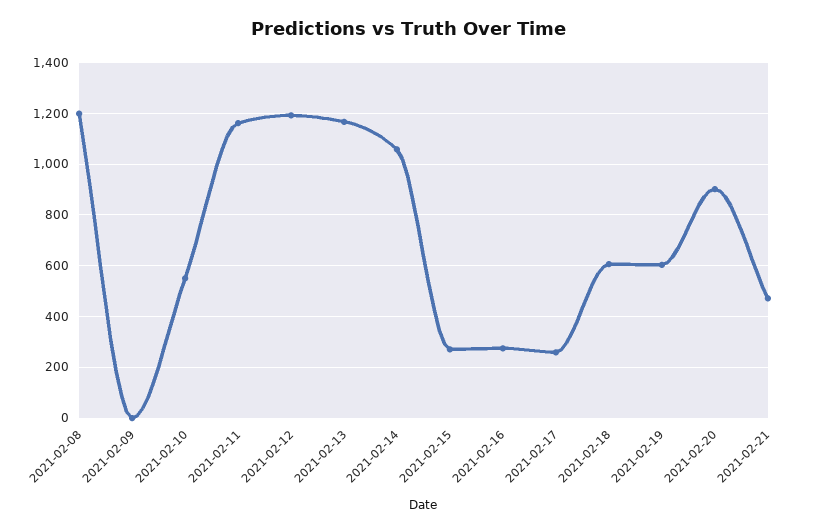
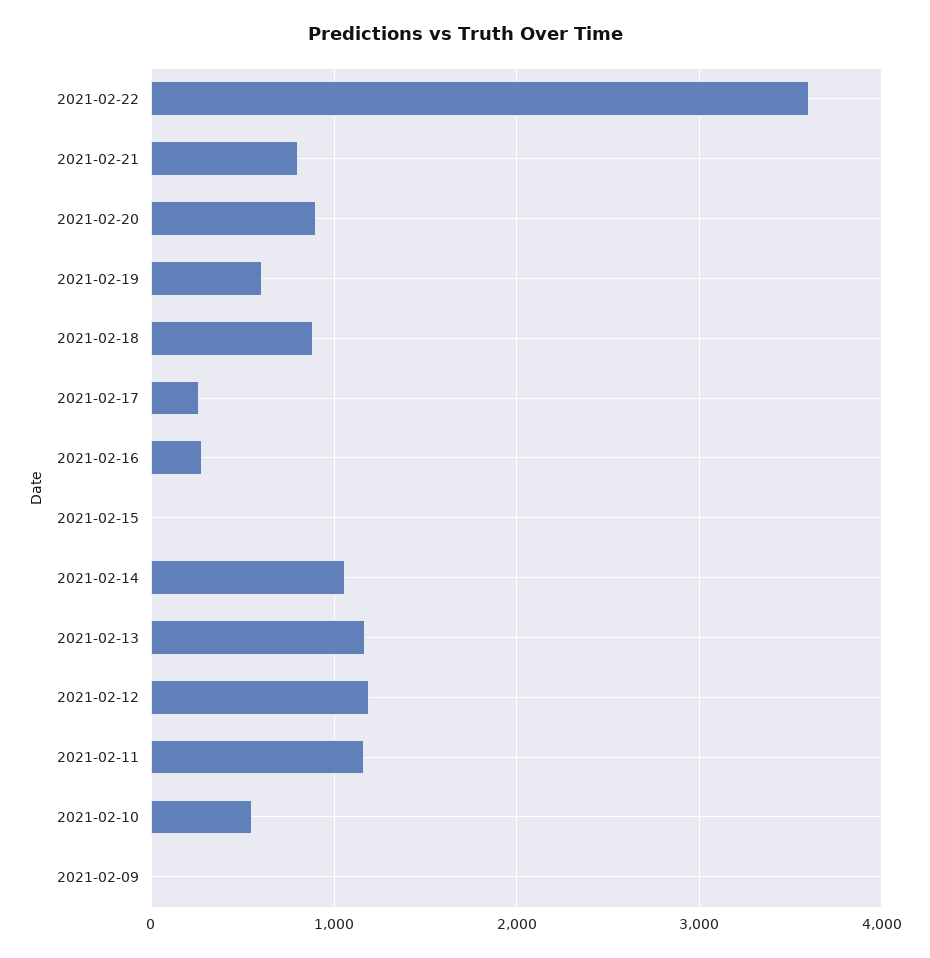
2021-02-08: 1200 -> none
2021-02-15: 275 -> 0
2021-02-18: 600 -> 900
2021-02-21: 475 -> 800
2021-02-22: none -> 3600

